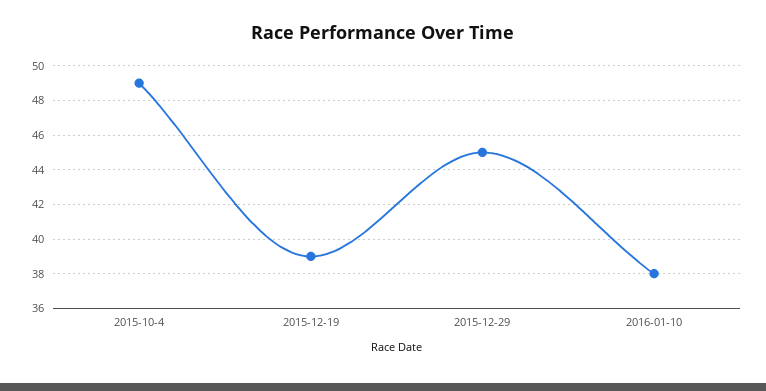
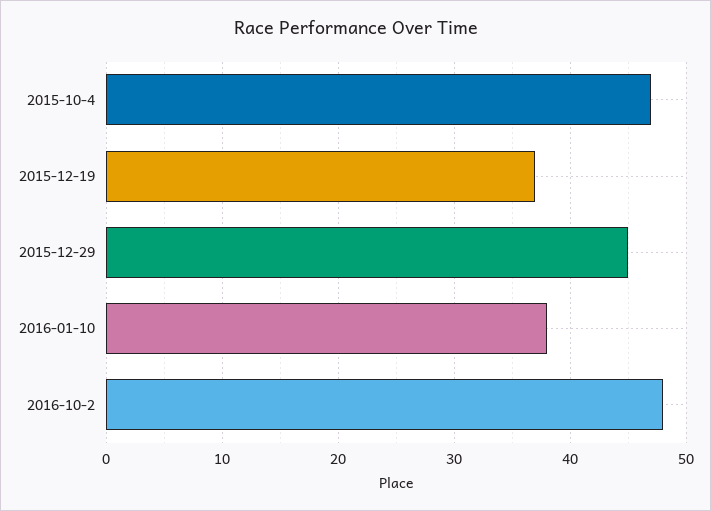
2015-10-4: 49 -> 47
2015-12-19: 39 -> 37
2016-10-2: none -> 48

